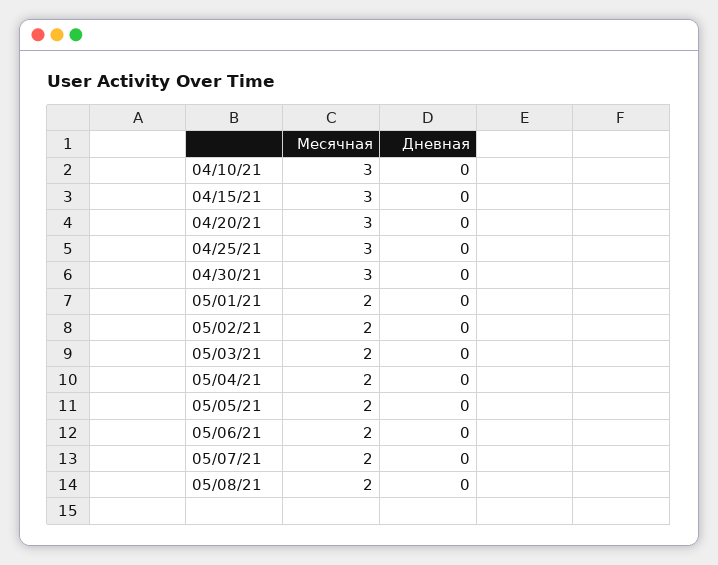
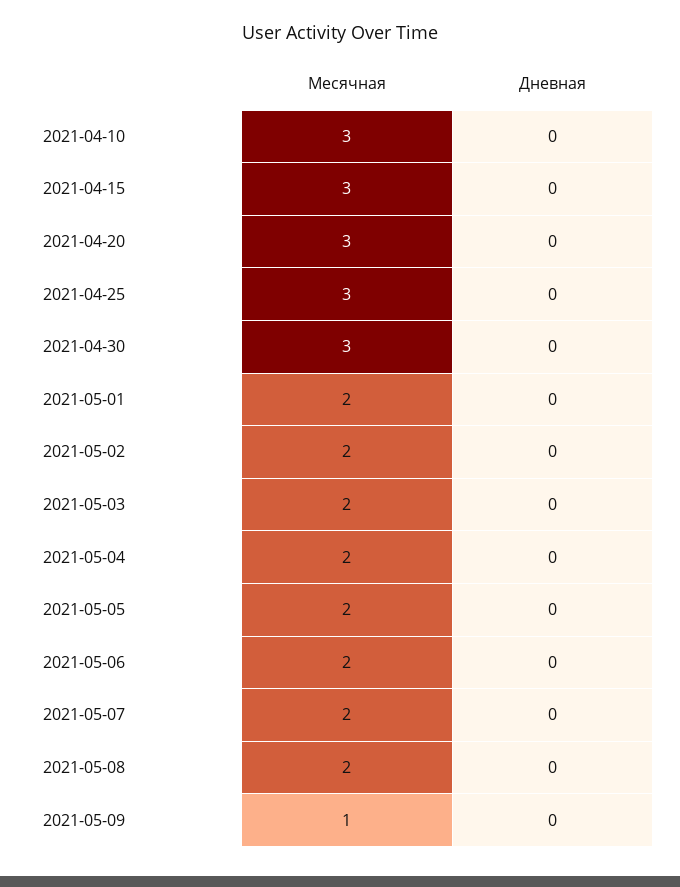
Месячная, 2021-05-09: none -> 1
Дневная, 2021-05-09: none -> 0

